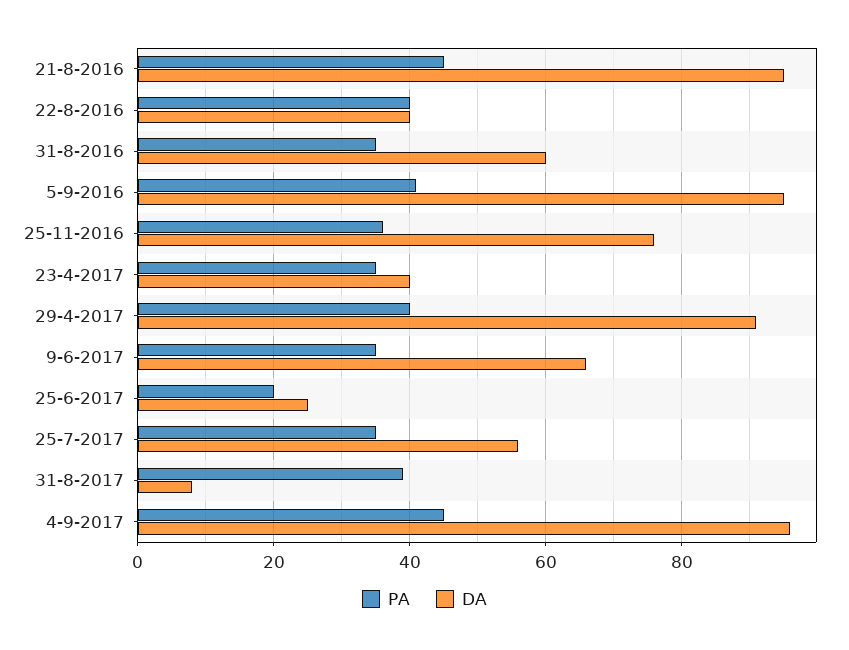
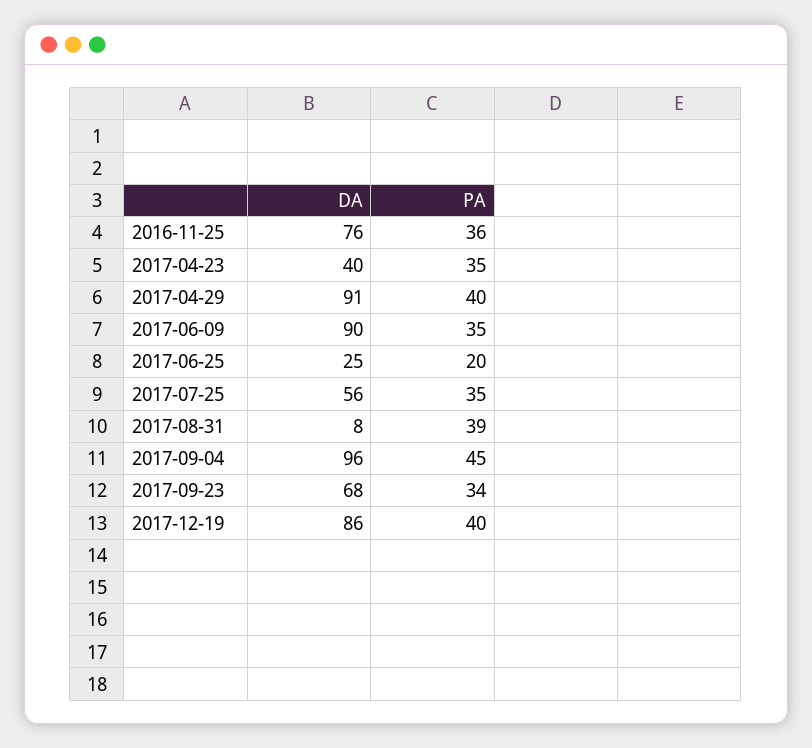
PA, 21-8-2016: 45 -> none
DA, 21-8-2016: 95 -> none
PA, 22-8-2016: 40 -> none
DA, 22-8-2016: 40 -> none
PA, 31-8-2016: 35 -> none
DA, 31-8-2016: 60 -> none
PA, 5-9-2016: 40 -> none
DA, 5-9-2016: 95 -> none
DA, 9-6-2017: 65 -> 90
DA, 2017-09-23: none -> 68
PA, 2017-09-23: none -> 34
DA, 2017-12-19: none -> 86
PA, 2017-12-19: none -> 40

